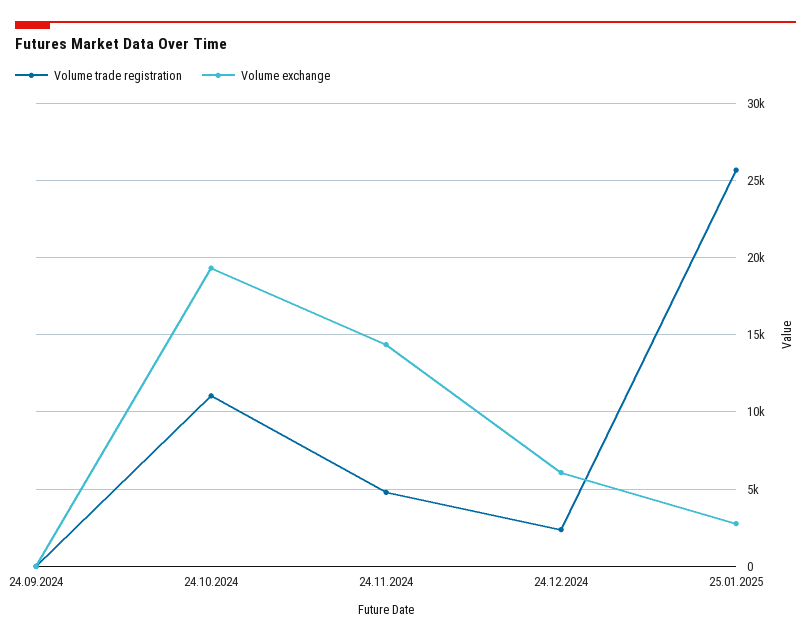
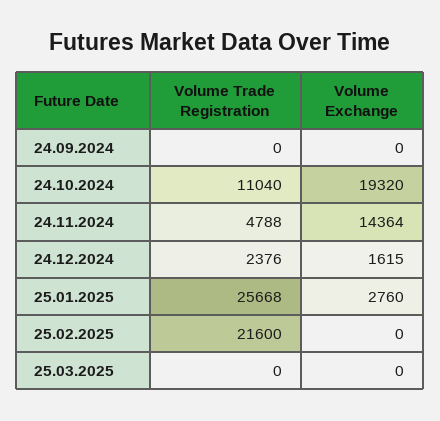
Volume exchange, 24.12.2024: 6000 -> 1615
Volume trade registration, 25.02.2025: none -> 21600
Volume exchange, 25.02.2025: none -> 0
Volume trade registration, 25.03.2025: none -> 0
Volume exchange, 25.03.2025: none -> 0

